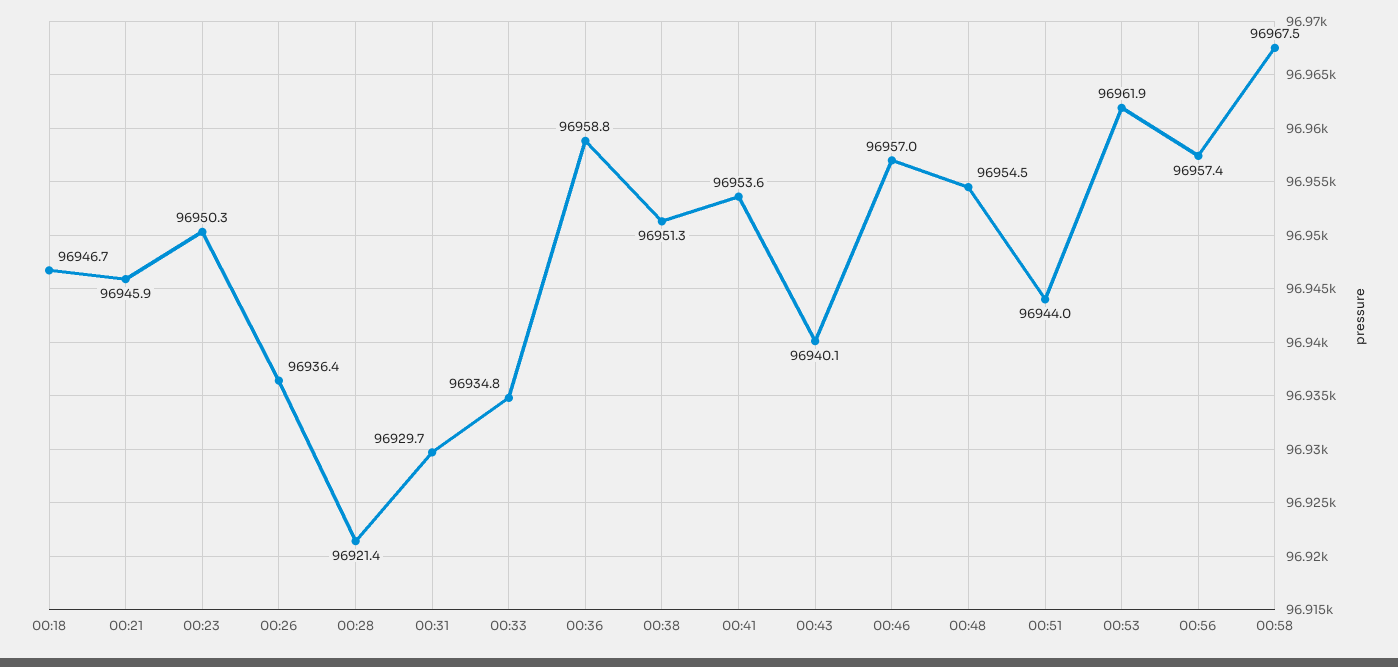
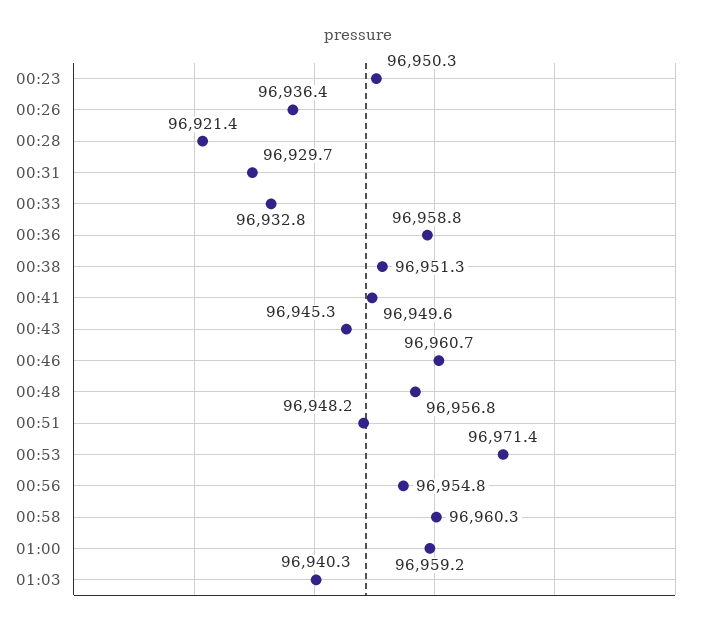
00:18: 96946.7 -> none
00:21: 96945.9 -> none
00:33: 96934.8 -> 96932.8
00:41: 96953.6 -> 96949.6
00:43: 96940.1 -> 96945.3
00:46: 96957 -> 96960.7
00:48: 96954.5 -> 96956.8
00:51: 96944 -> 96948.2
00:53: 96961.9 -> 96971.4
00:56: 96957.4 -> 96954.8
00:58: 96967.5 -> 96960.3
01:00: none -> 96959.2
01:03: none -> 96940.3

